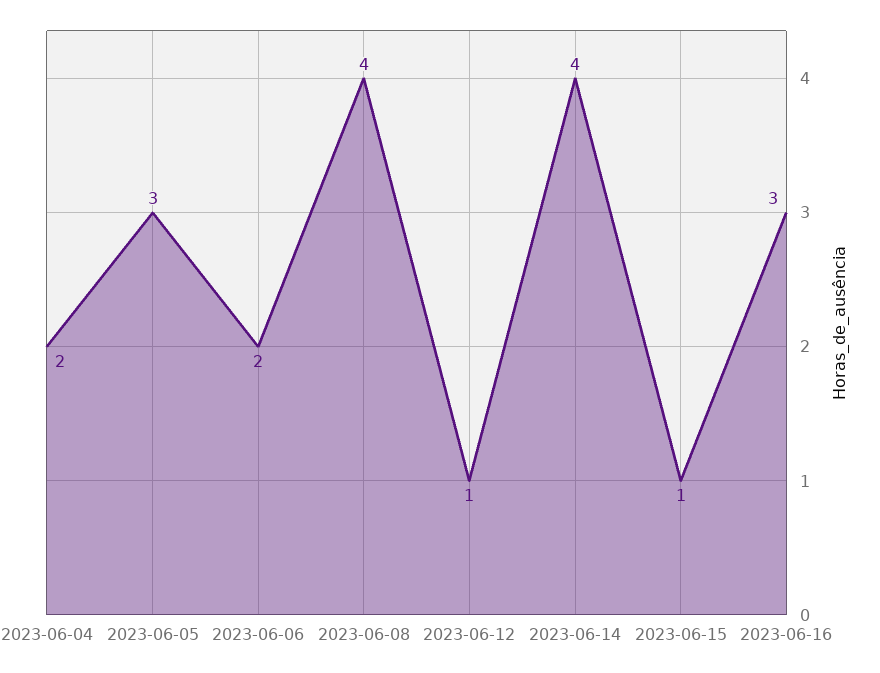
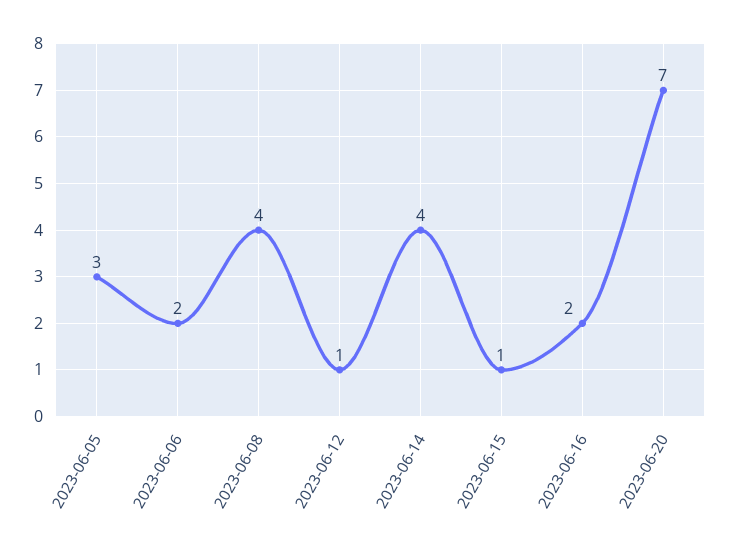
2023-06-04: 2 -> none
2023-06-16: 3 -> 2
2023-06-20: none -> 7

